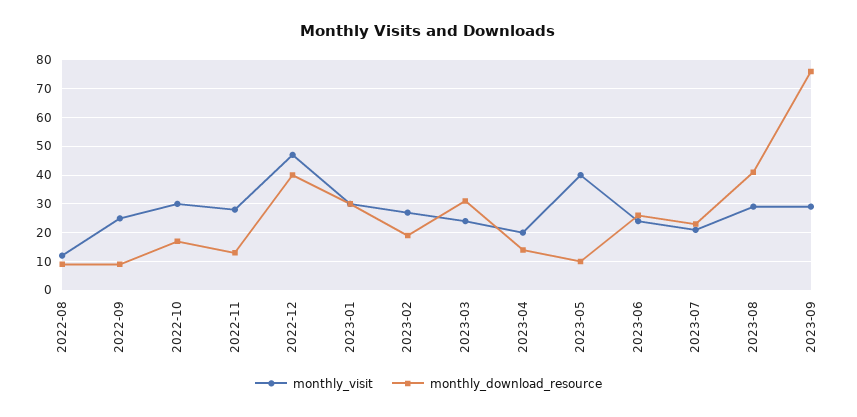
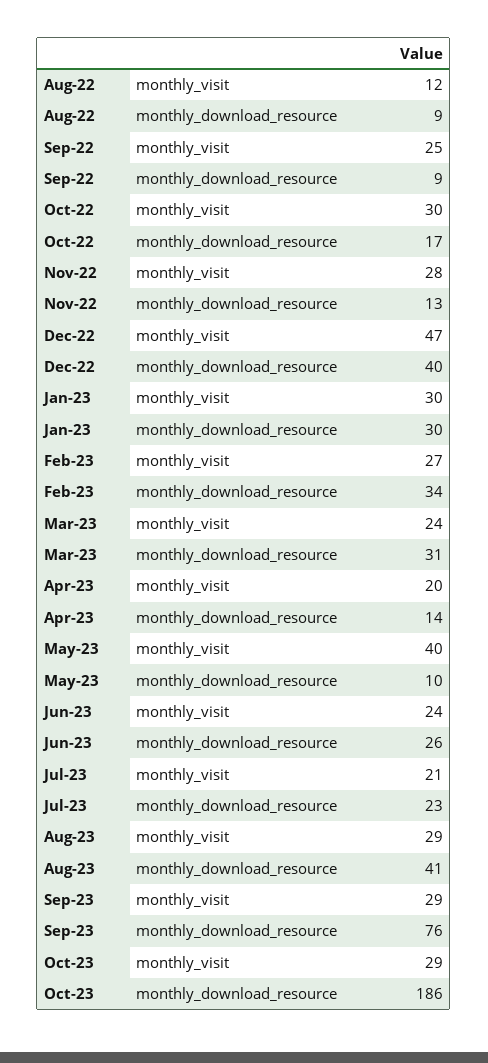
monthly_download_resource, 2023-02: 20 -> 34
monthly_visit, Oct-23: none -> 29
monthly_download_resource, Oct-23: none -> 186

